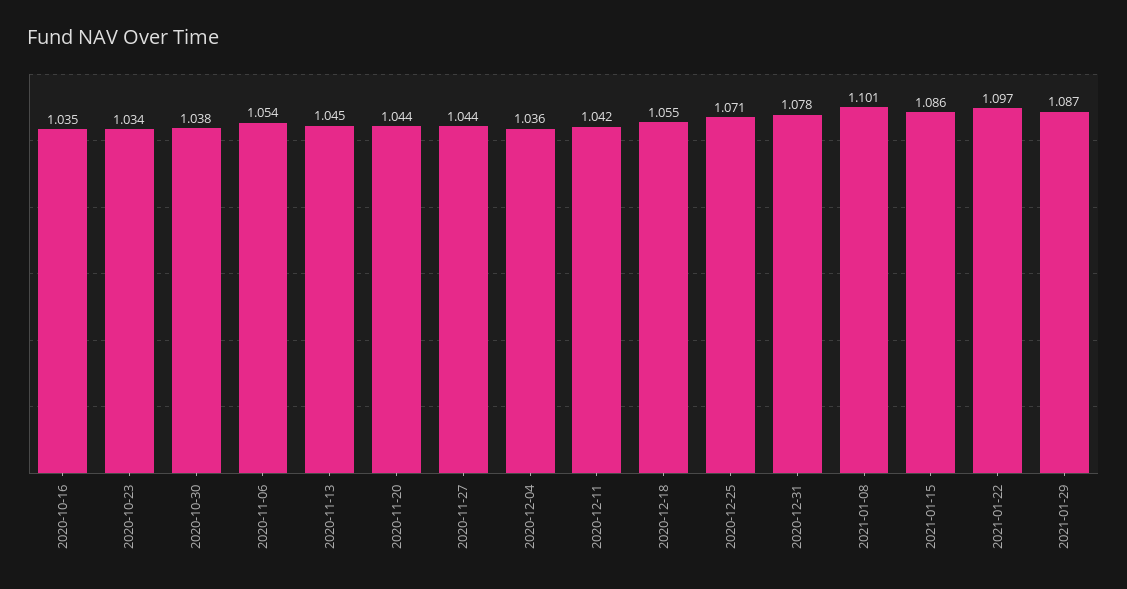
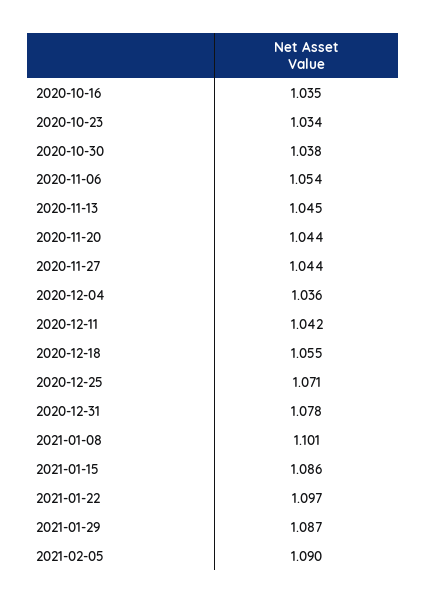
2021-02-05: none -> 1.09

